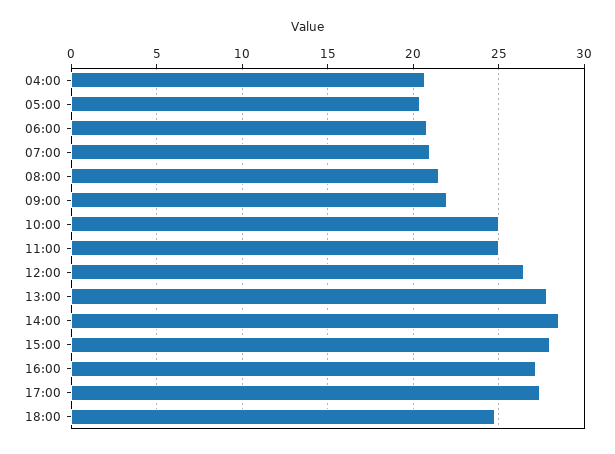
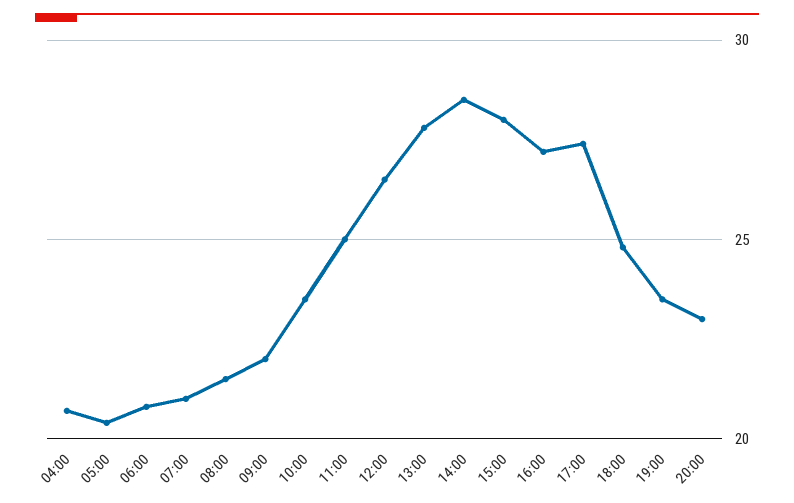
10:00: 25 -> 23.5
19:00: none -> 23.5
20:00: none -> 23

